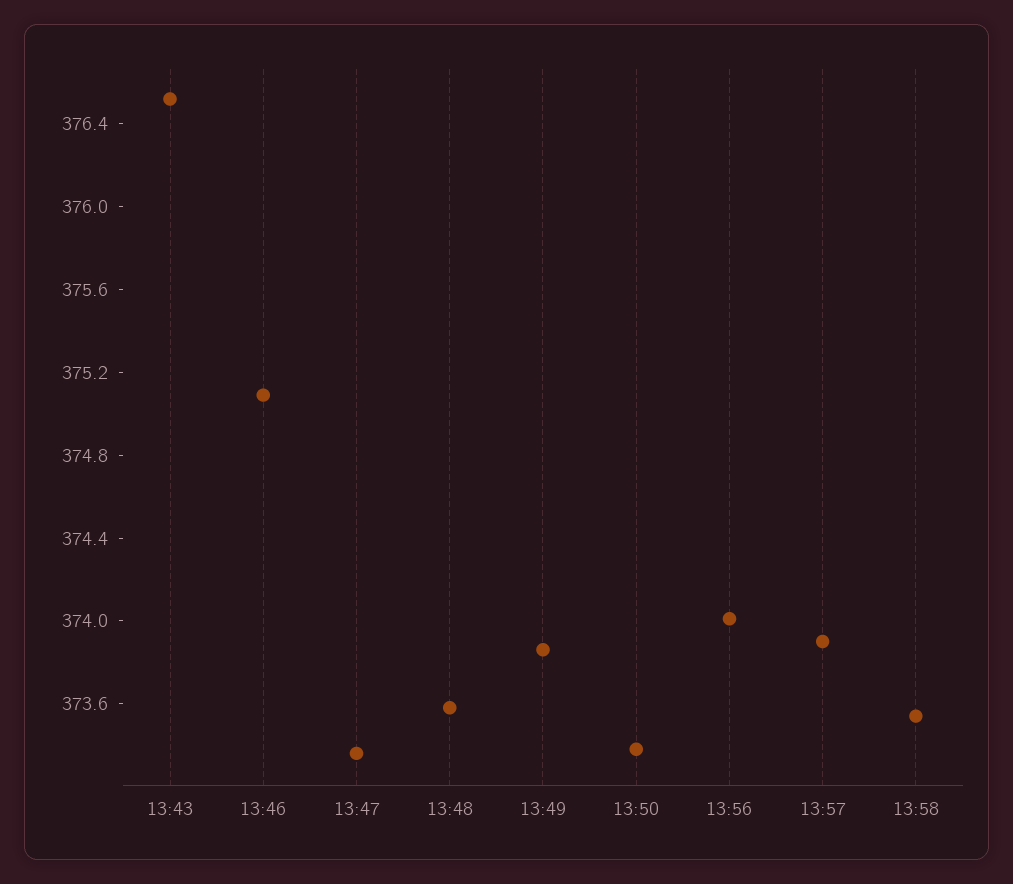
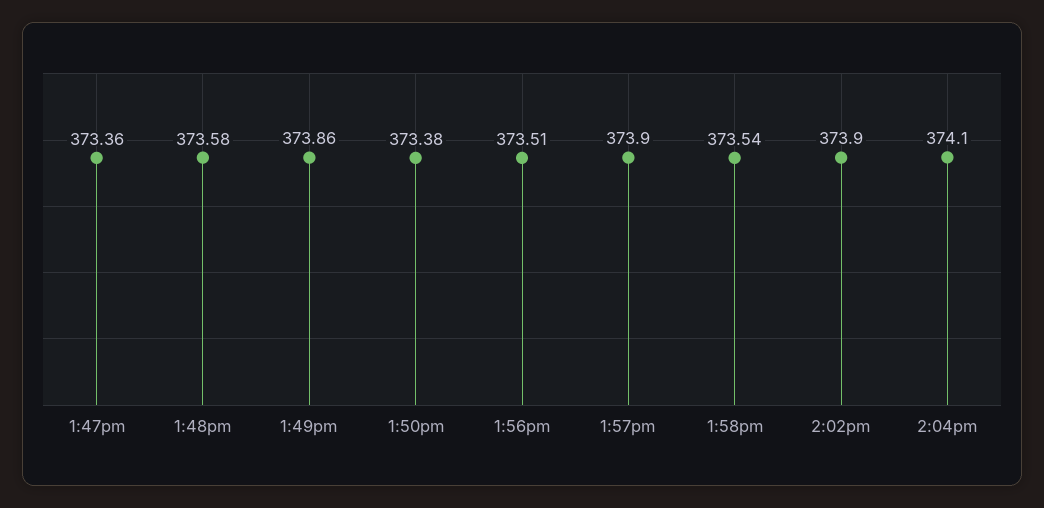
13:43: 376.5 -> none
13:46: 375.1 -> none
13:56: 374 -> 373.51
2:02pm: none -> 373.9
2:04pm: none -> 374.1

